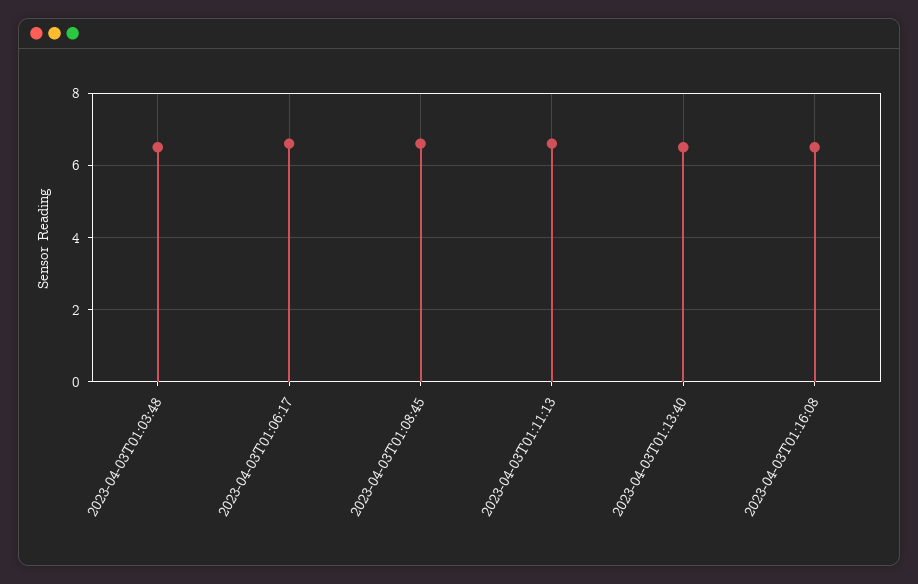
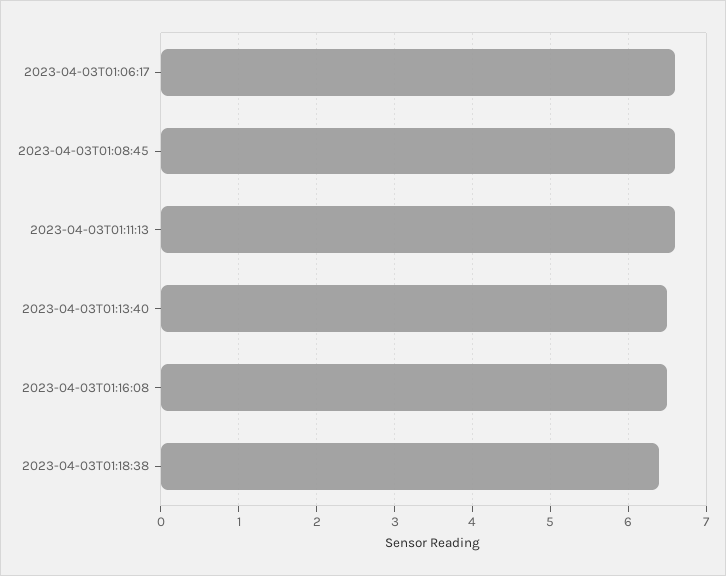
2023-04-03T01:03:48: 6.5 -> none
2023-04-03T01:18:38: none -> 6.4

